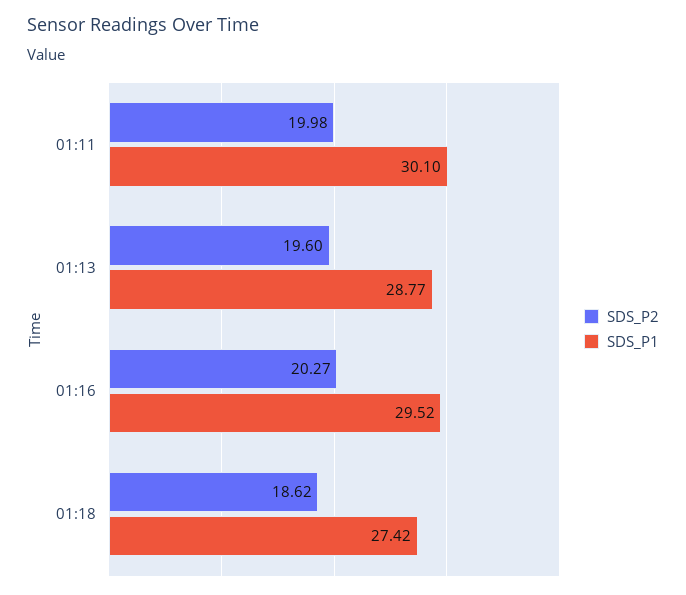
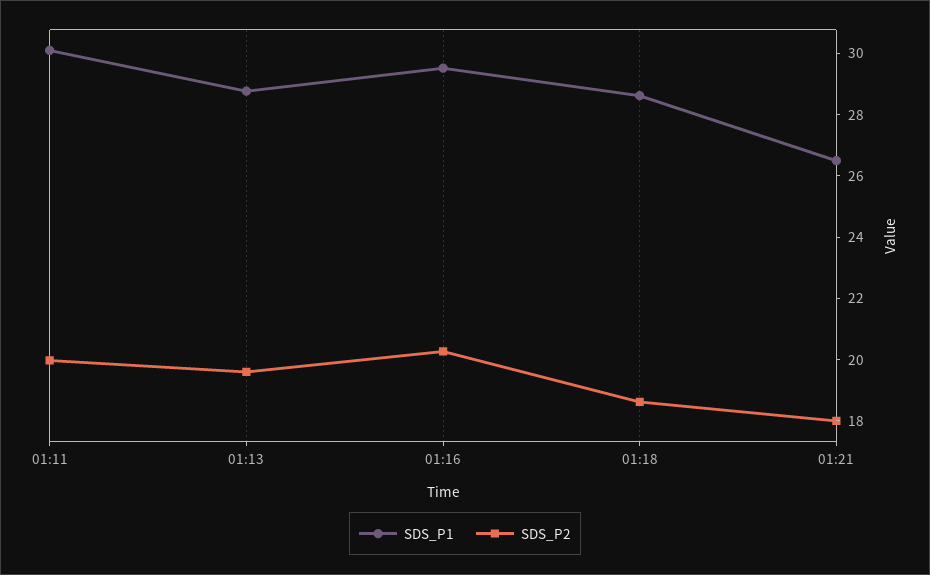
SDS_P1, 01:18: 27.42 -> 28.5
SDS_P1, 01:21: none -> 26.5
SDS_P2, 01:21: none -> 18

